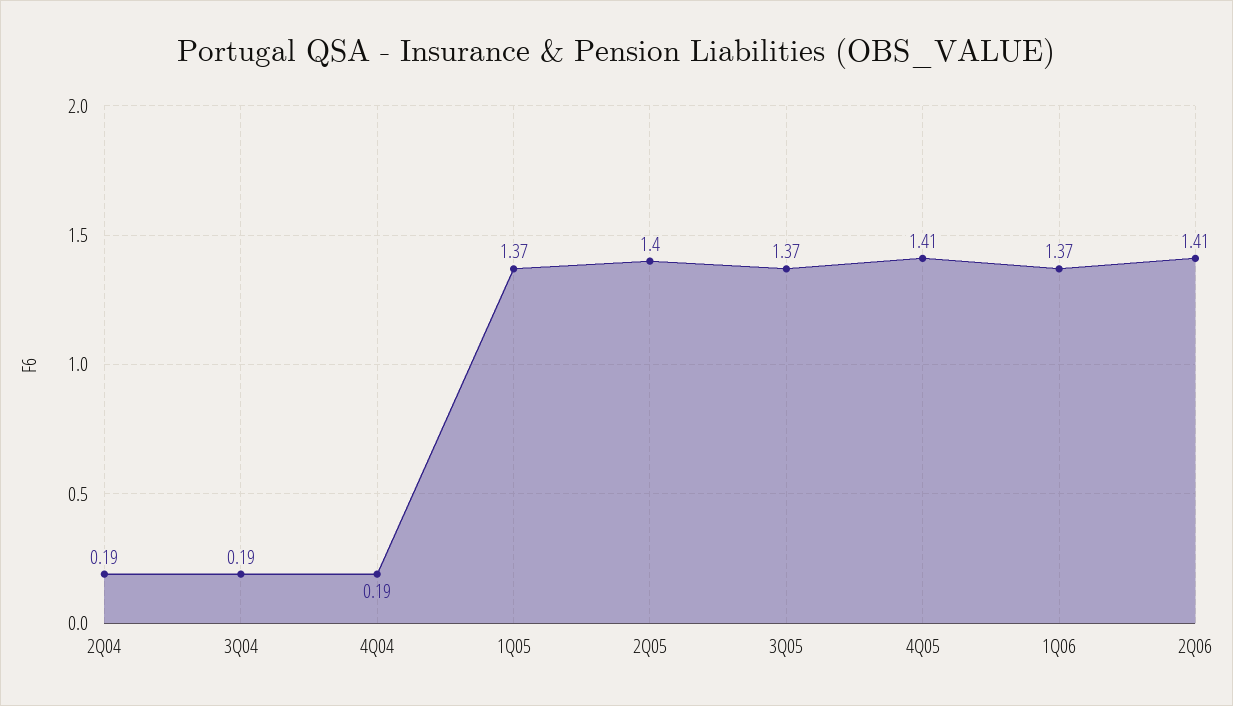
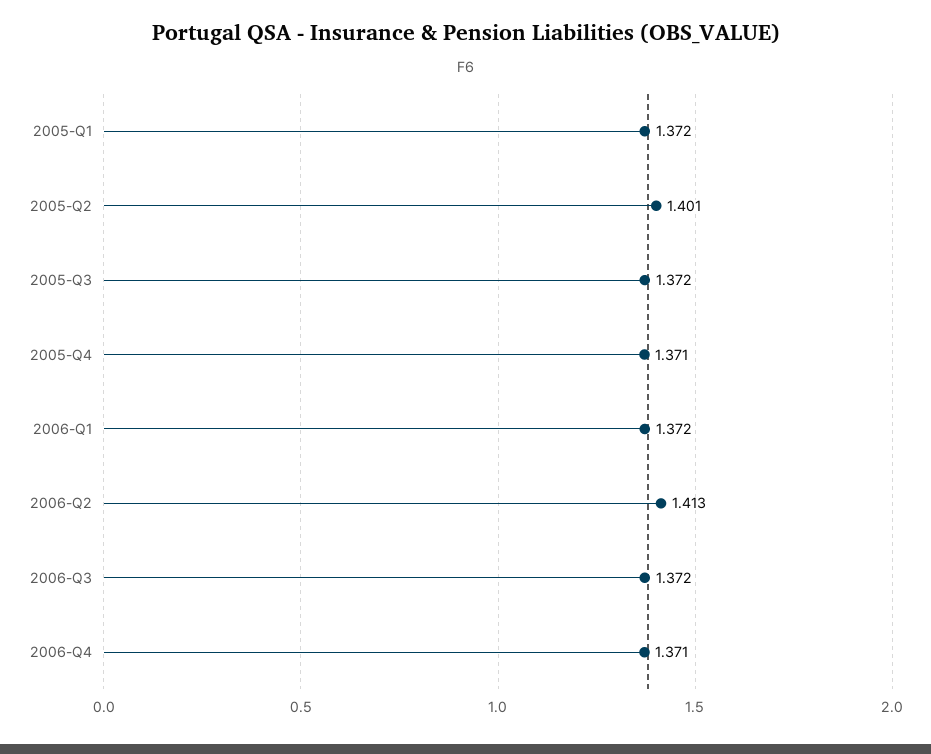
2Q04: 0.19 -> none
3Q04: 0.19 -> none
4Q04: 0.19 -> none
4Q05: 1.41 -> 1.371
2006-Q3: none -> 1.372
2006-Q4: none -> 1.371

